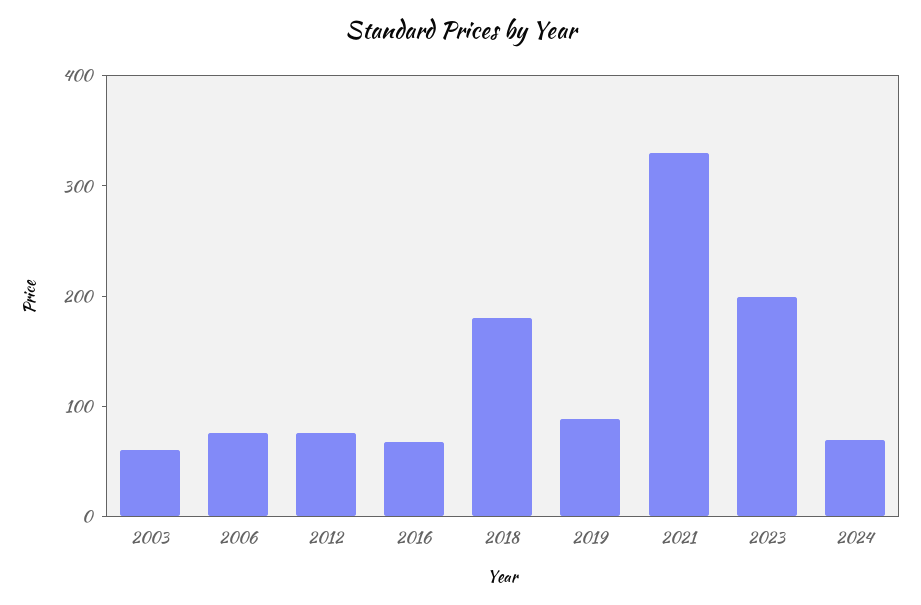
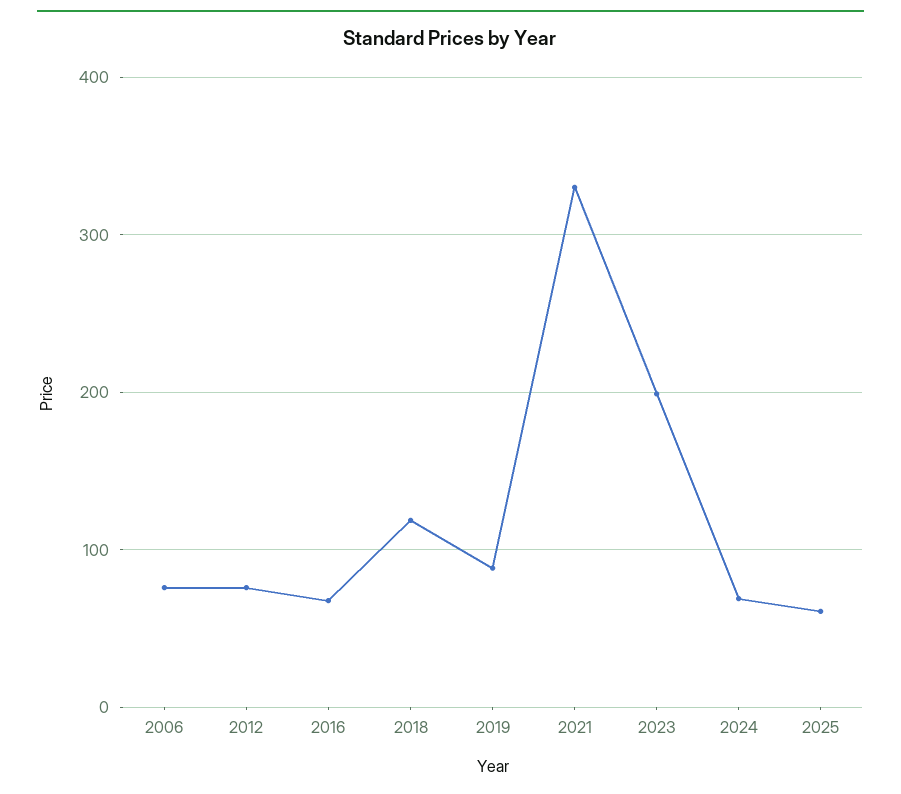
2003: 60 -> none
2018: 180 -> 120
2025: none -> 60

